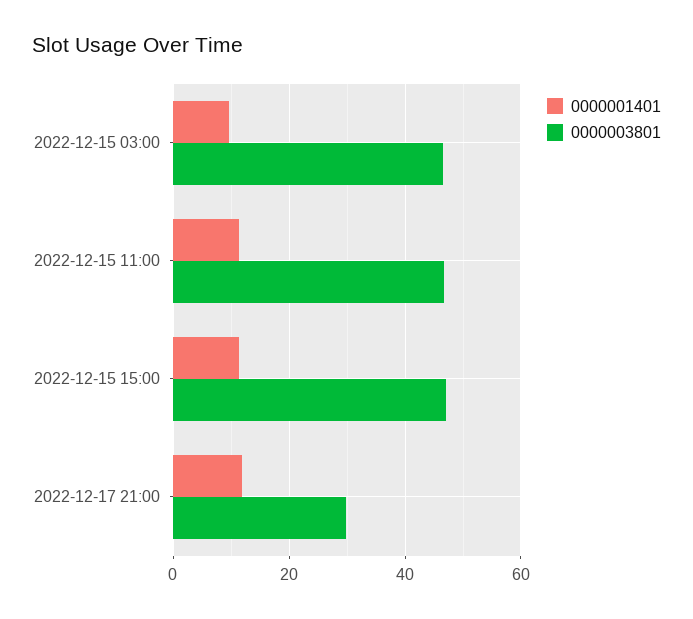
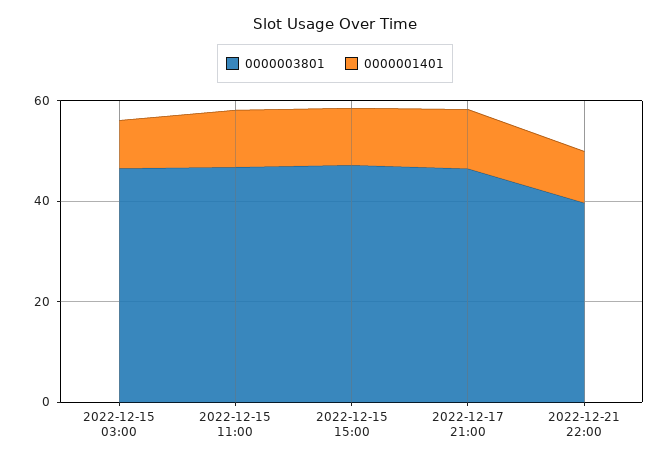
0000003801, 2022-12-17 21:00: 30 -> 45
0000003801, 2022-12-21 22:00: none -> 40
0000001401, 2022-12-21 22:00: none -> 10

